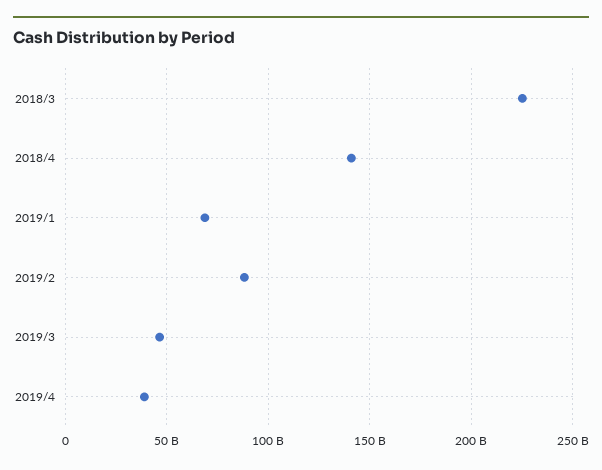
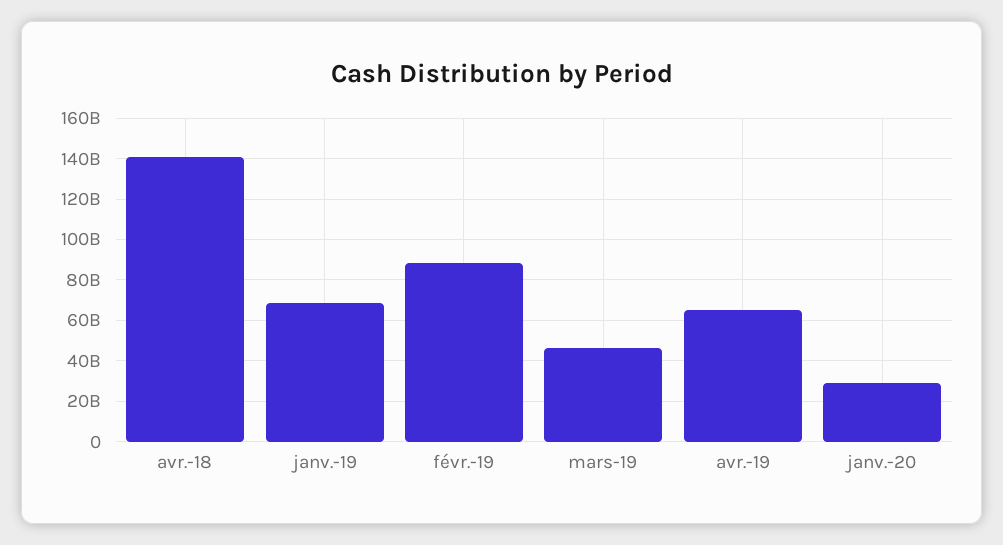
2018/3: 225000000000 -> none
2019/4: 40000000000 -> 65000000000
janv.-20: none -> 30000000000

